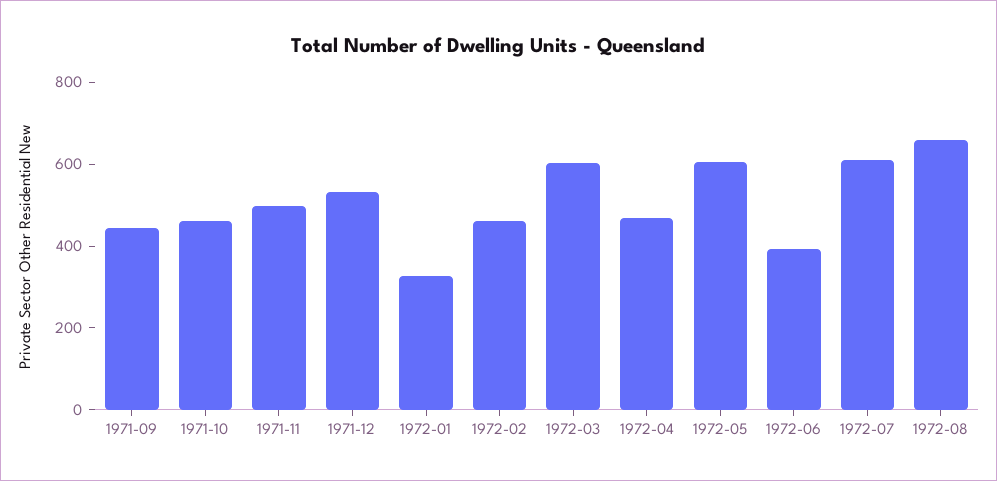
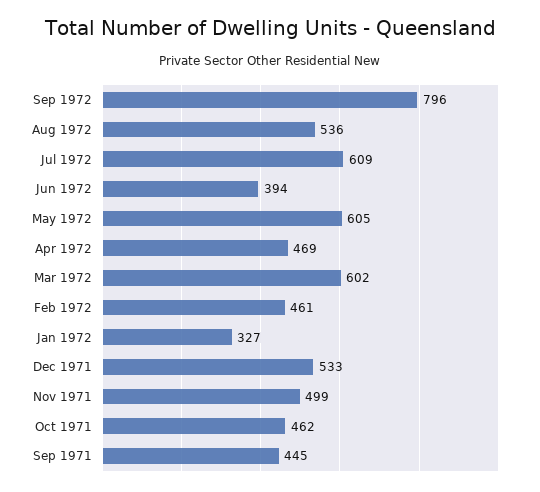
1972-08: 650 -> 536
Sep 1972: none -> 796

